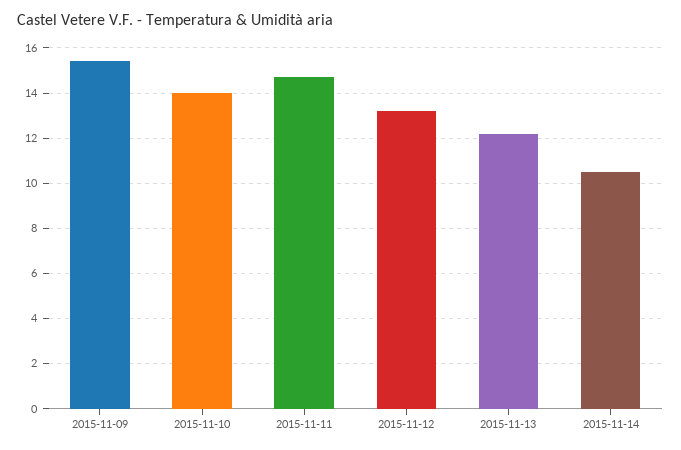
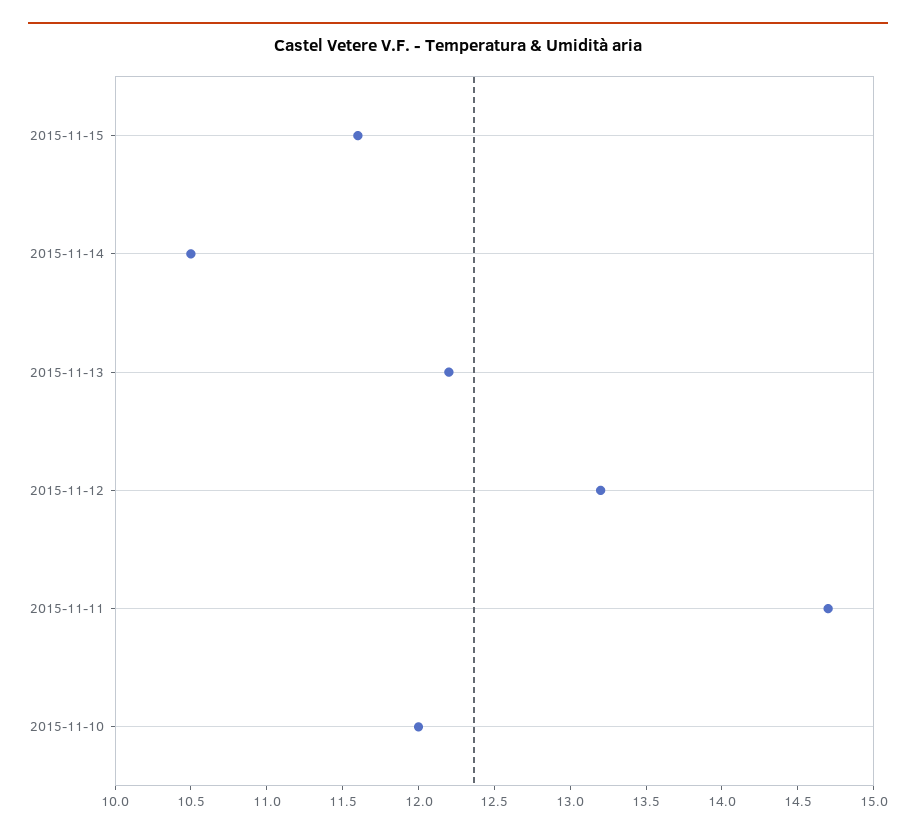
2015-11-09: 15.5 -> none
2015-11-10: 14 -> 12
2015-11-15: none -> 11.6

